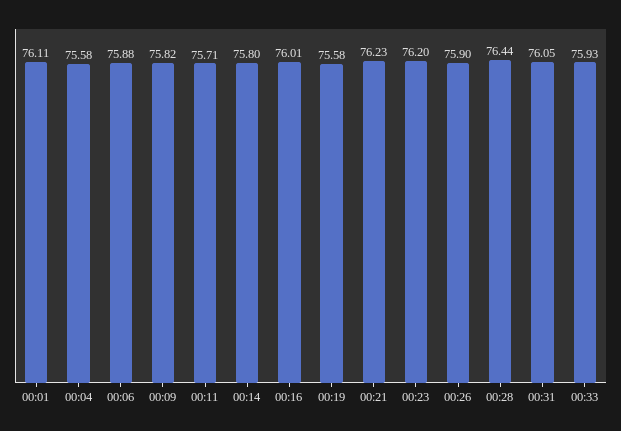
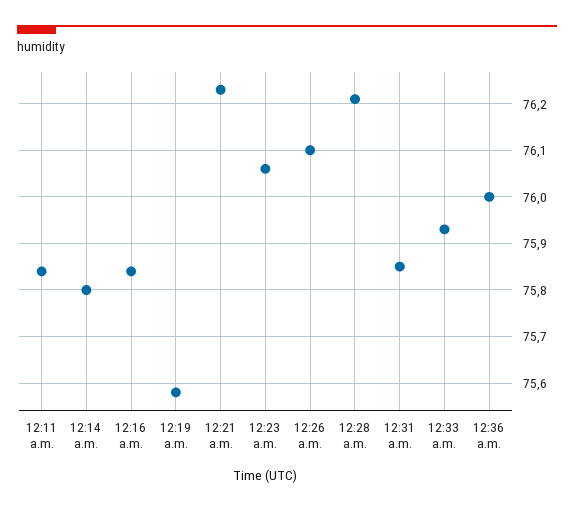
00:01: 76.11 -> none
00:04: 75.58 -> none
00:06: 75.88 -> none
00:09: 75.82 -> none
00:11: 75.71 -> 75.85
00:16: 76.01 -> 75.85
00:23: 76.2 -> 76.05
00:26: 75.9 -> 76.1
00:28: 76.44 -> 76.2
00:31: 76.05 -> 75.85
12:36 a.m.: none -> 76

